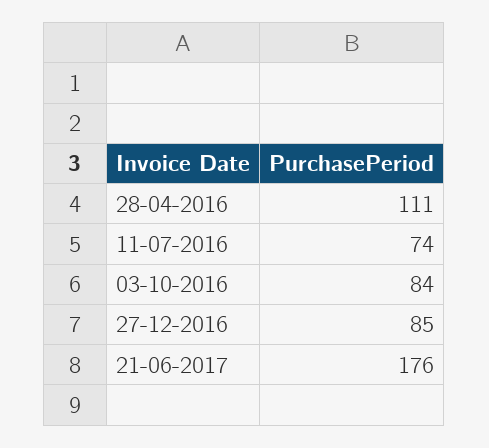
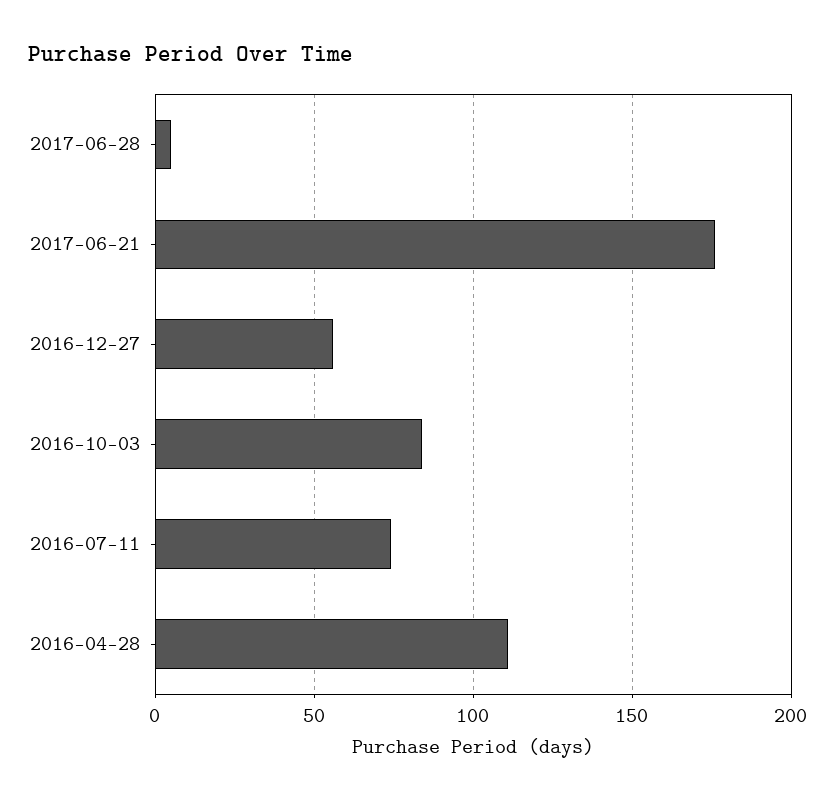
27-12-2016: 85 -> 55
2017-06-28: none -> 5

